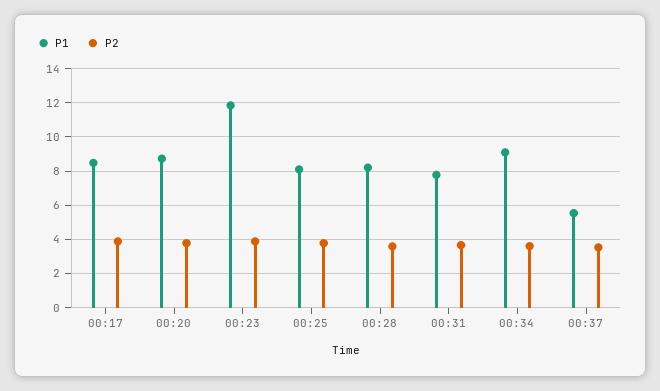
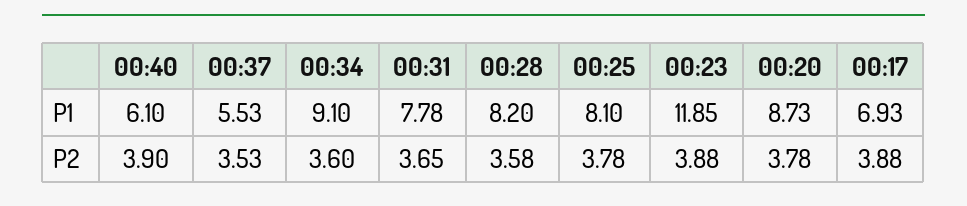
P1, 00:17: 8.5 -> 6.93
P1, 00:40: none -> 6.1
P2, 00:40: none -> 3.9

